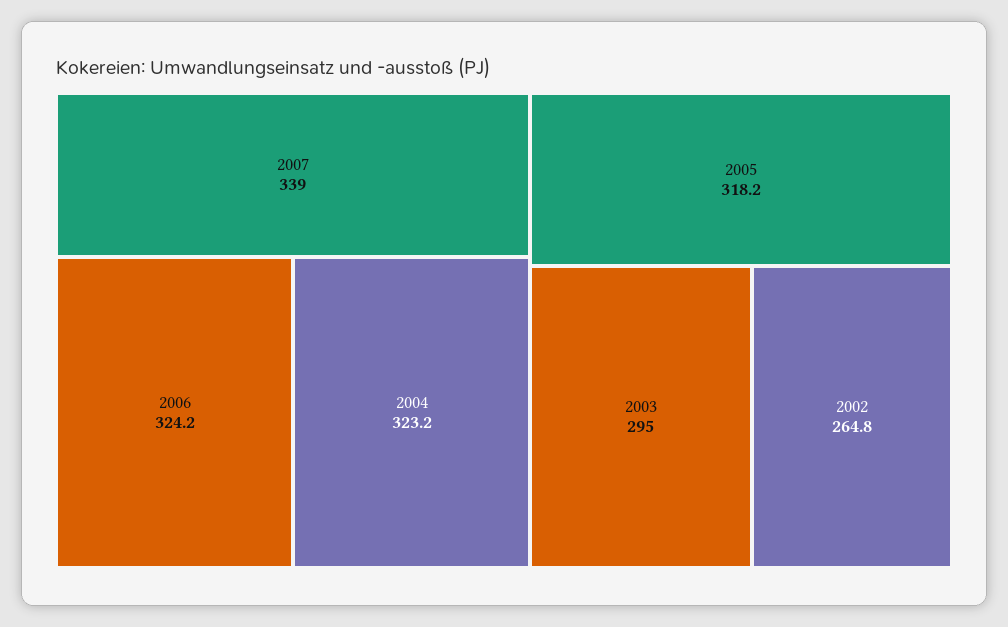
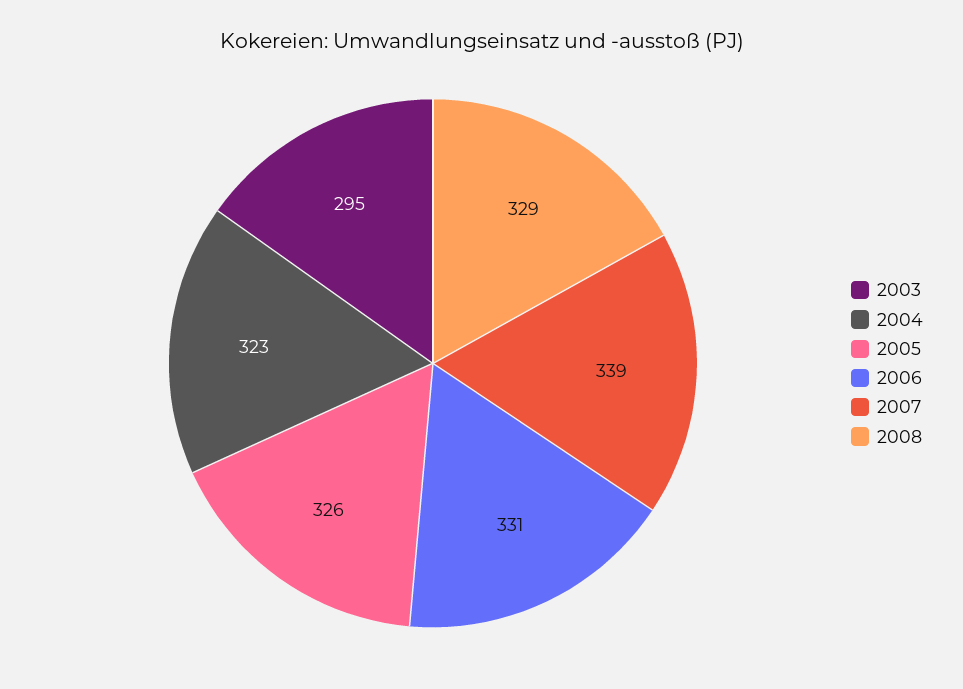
2006: 324.2 -> 331
2005: 318.2 -> 326
2002: 264.8 -> none
2008: none -> 329

